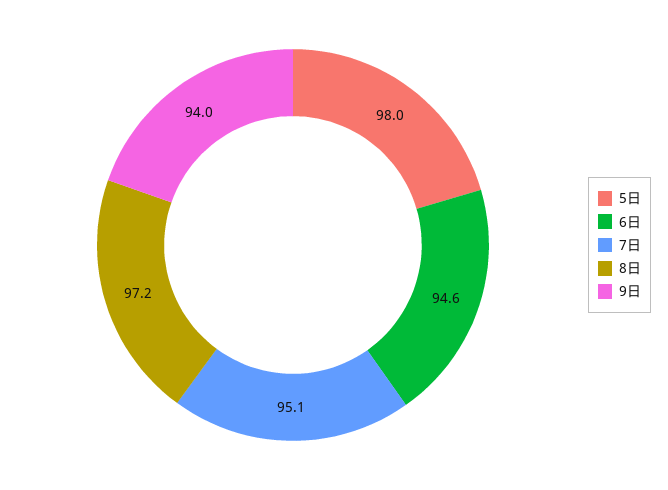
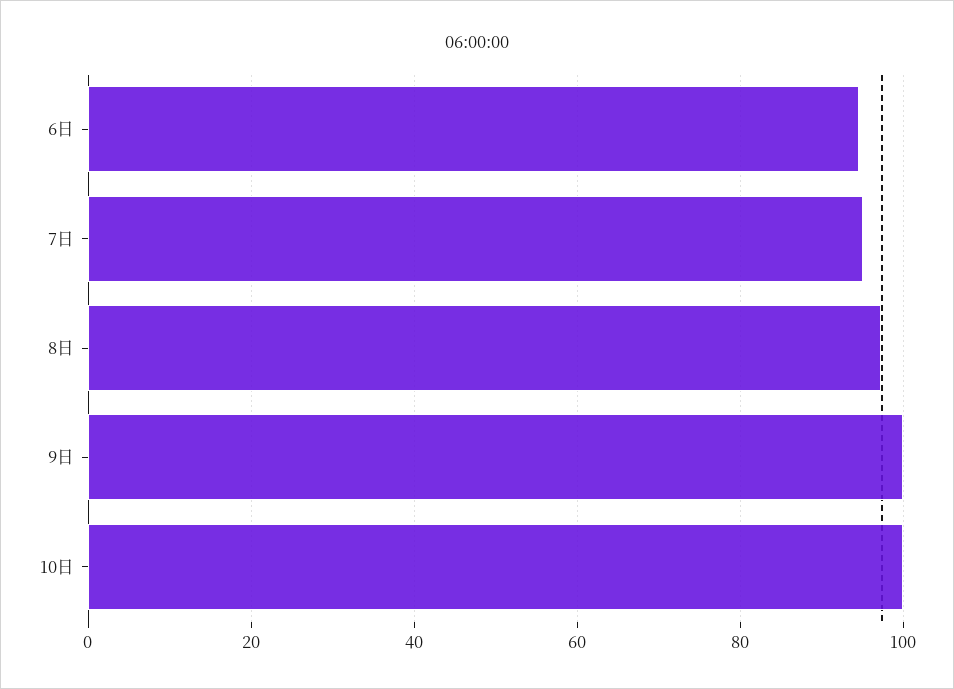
5日: 98 -> none
9日: 94 -> 100
10日: none -> 100

